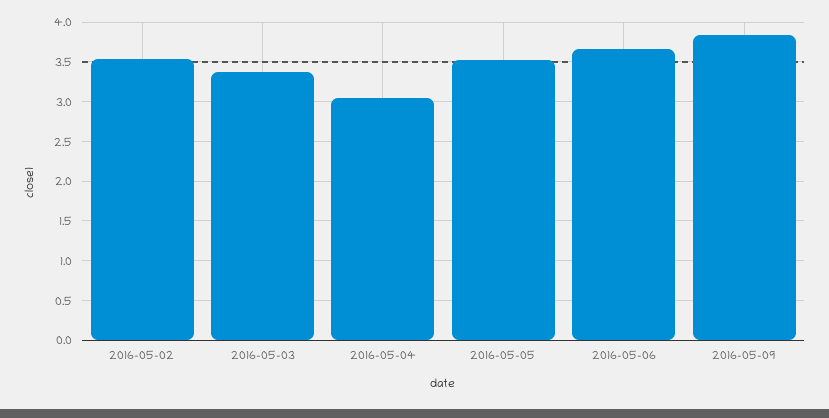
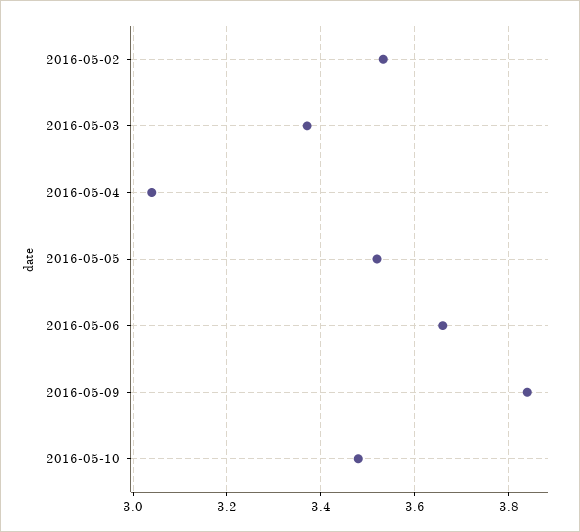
2016-05-10: none -> 3.48

